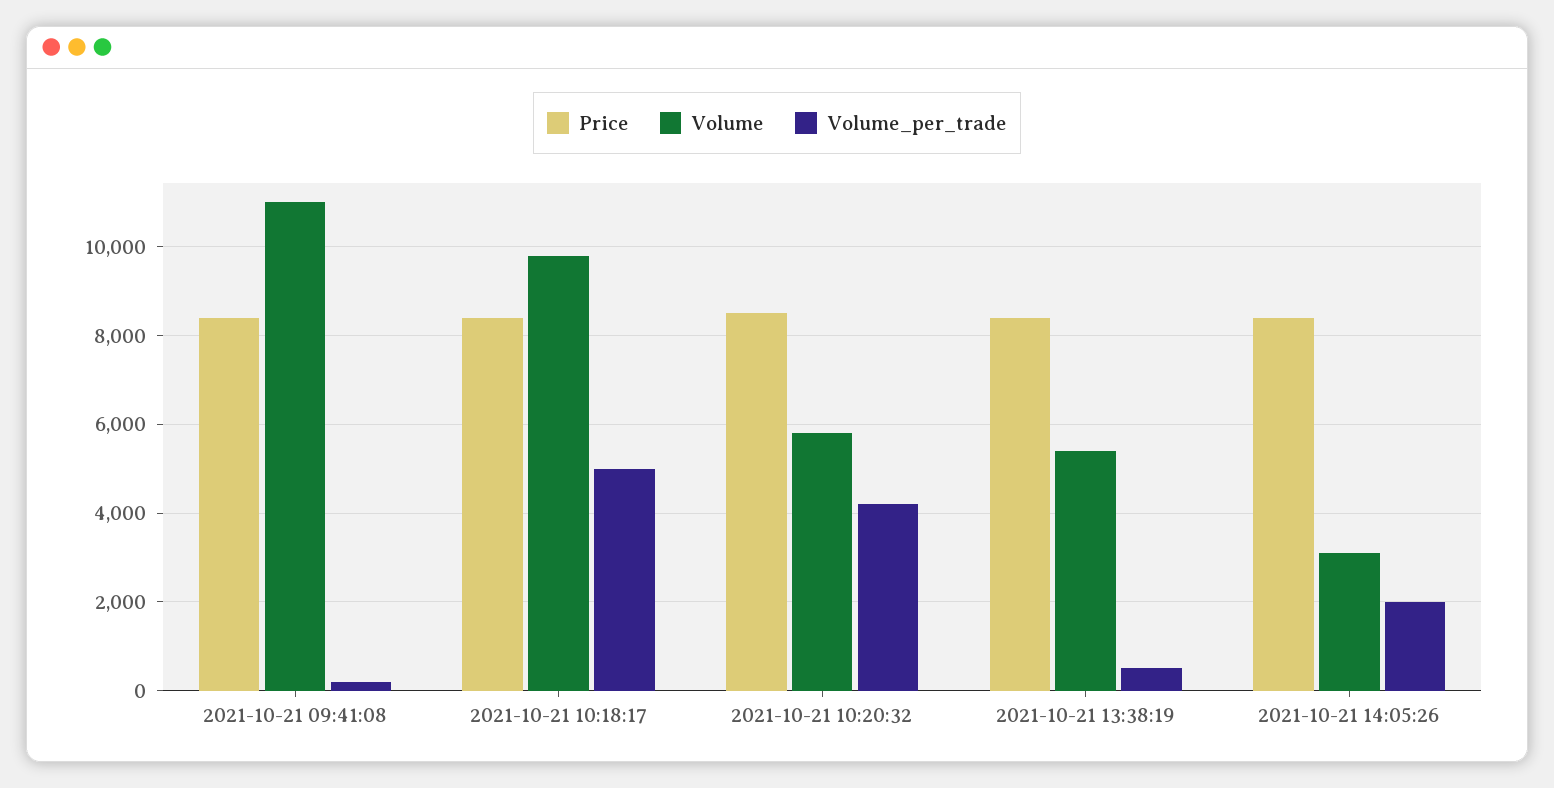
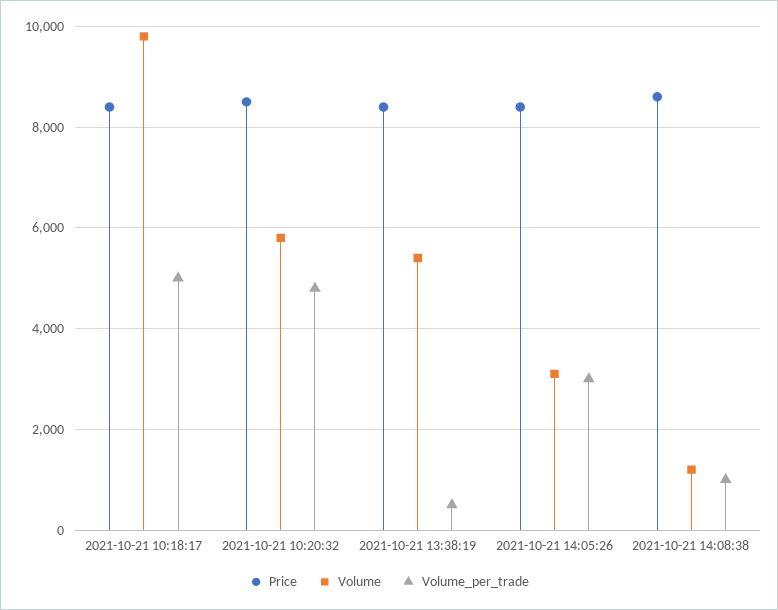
Price, 2021-10-21 09:41:08: 8400 -> none
Volume, 2021-10-21 09:41:08: 11000 -> none
Volume_per_trade, 2021-10-21 09:41:08: 200 -> none
Volume_per_trade, 2021-10-21 10:20:32: 4200 -> 4800
Volume_per_trade, 2021-10-21 14:05:26: 2000 -> 3000
Price, 2021-10-21 14:08:38: none -> 8600
Volume, 2021-10-21 14:08:38: none -> 1200
Volume_per_trade, 2021-10-21 14:08:38: none -> 1000

